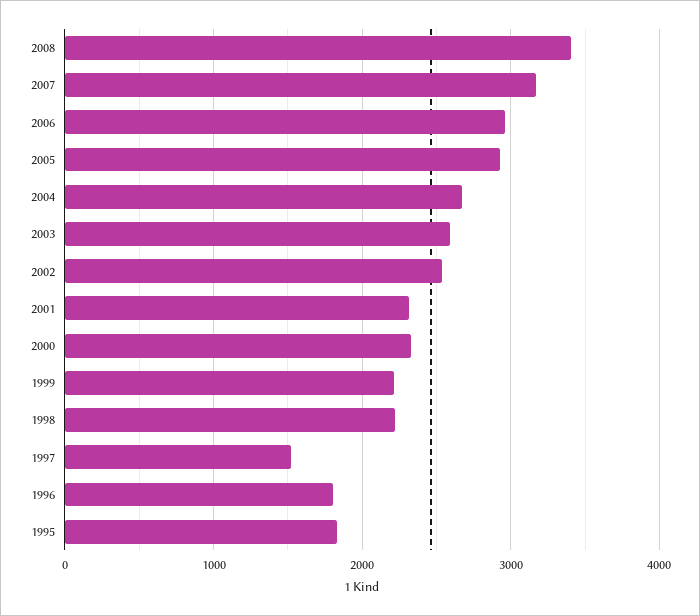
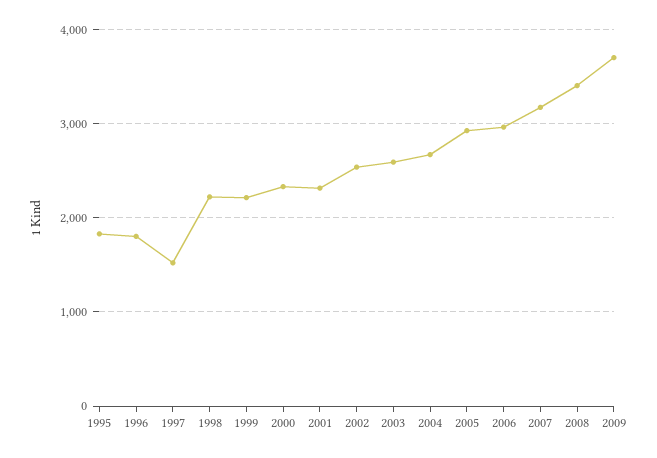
2009: none -> 3700

